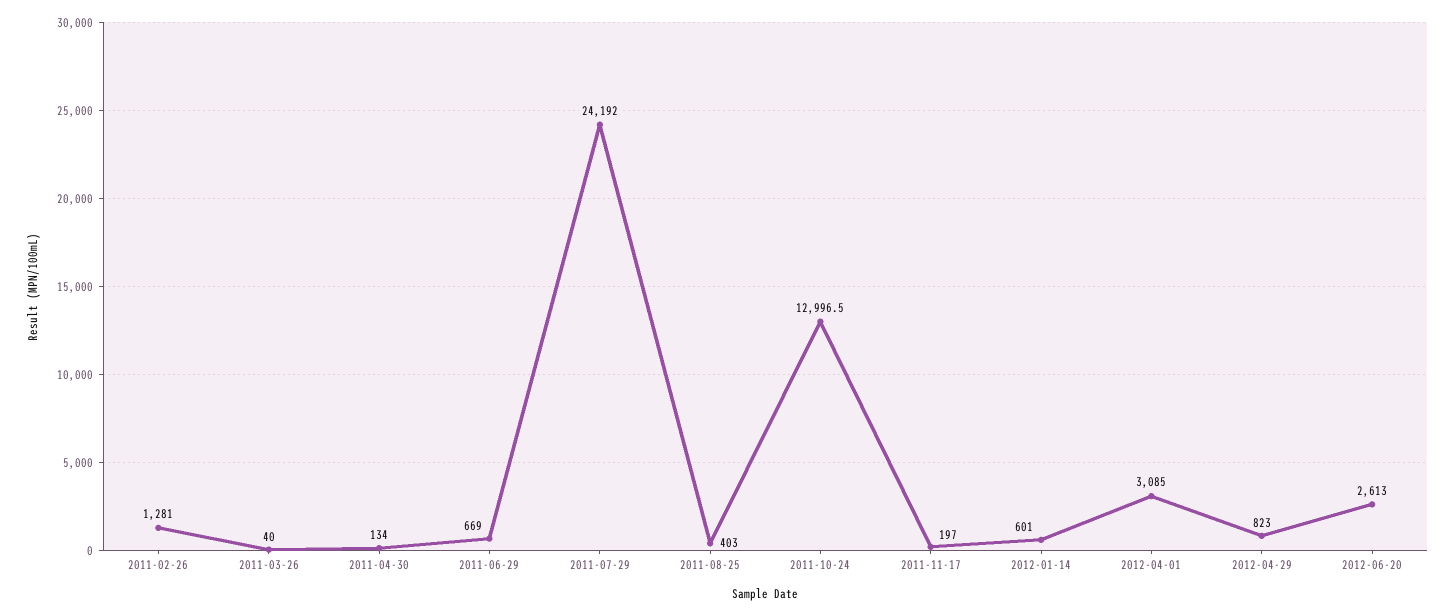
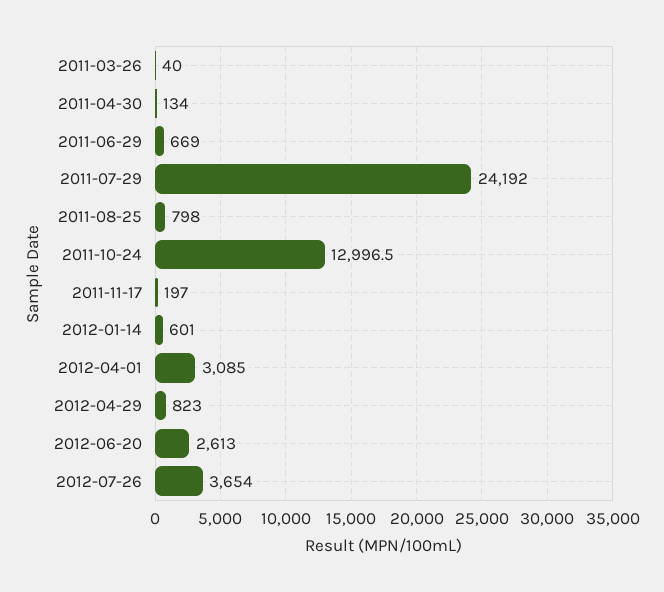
2011-02-26: 1281 -> none
2011-08-25: 403 -> 798
2012-07-26: none -> 3654

